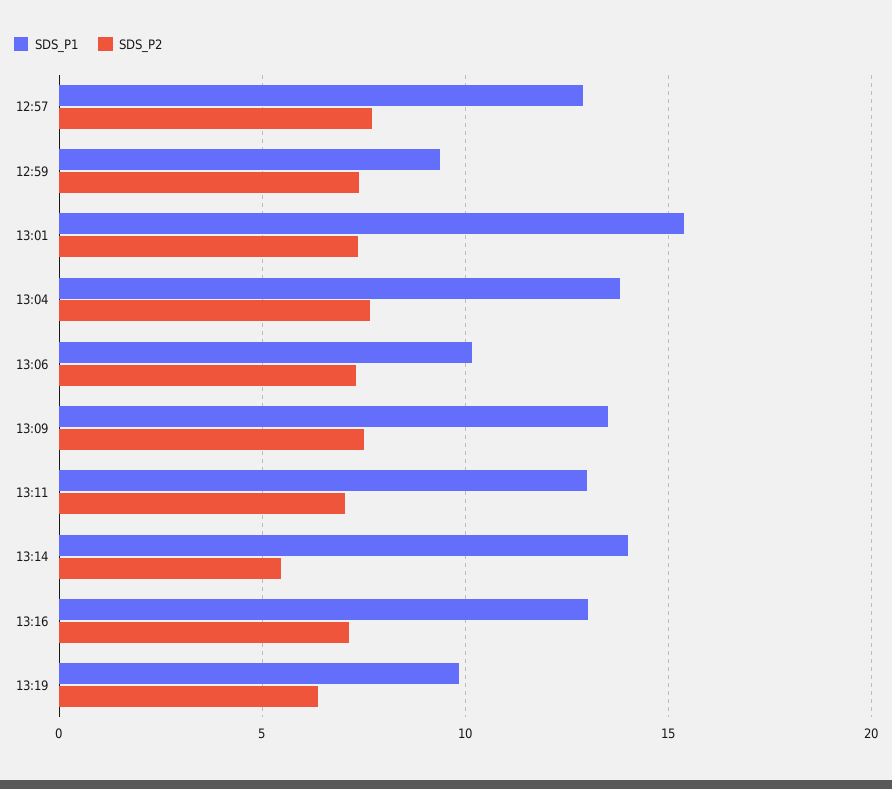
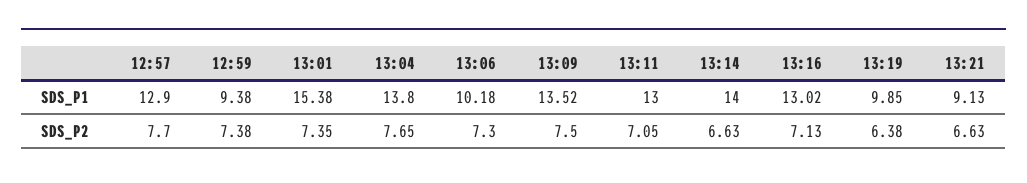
SDS_P2, 13:14: 5.5 -> 6.63
SDS_P1, 13:21: none -> 9.13
SDS_P2, 13:21: none -> 6.63

